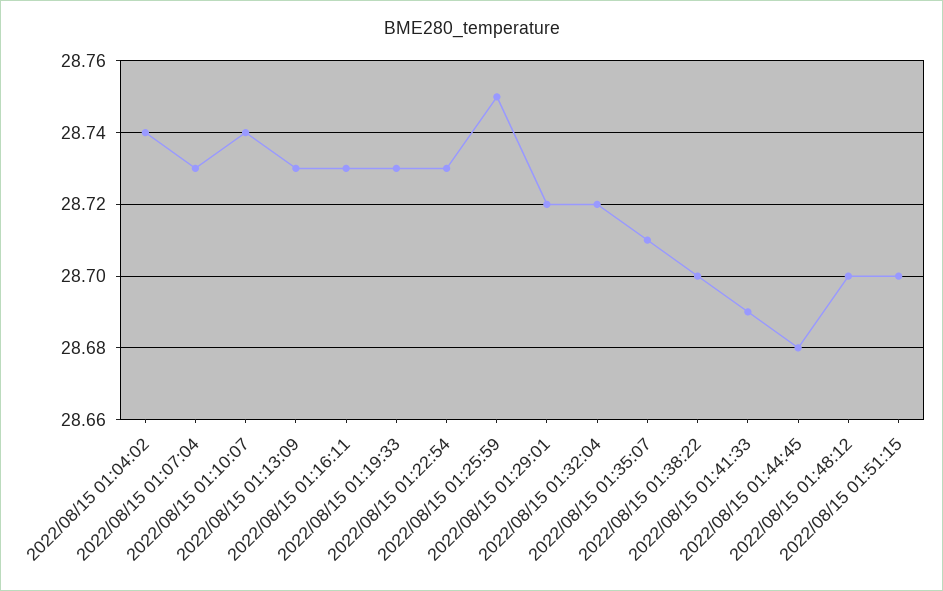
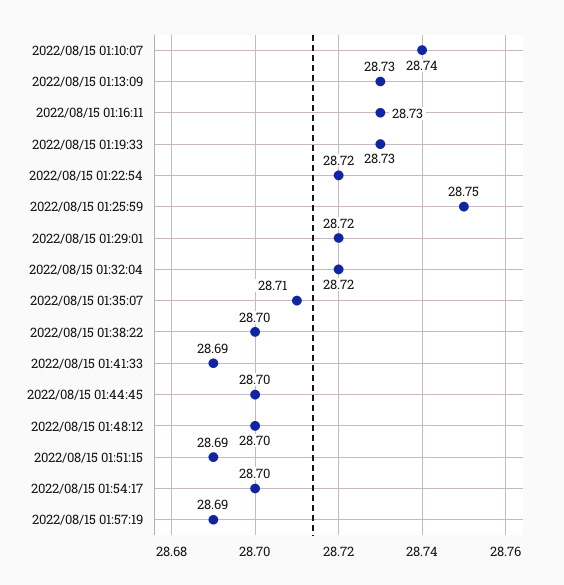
2022/08/15 01:04:02: 28.74 -> none
2022/08/15 01:07:04: 28.73 -> none
2022/08/15 01:22:54: 28.73 -> 28.72
2022/08/15 01:44:45: 28.68 -> 28.7
2022/08/15 01:51:15: 28.7 -> 28.69
2022/08/15 01:54:17: none -> 28.7
2022/08/15 01:57:19: none -> 28.69

